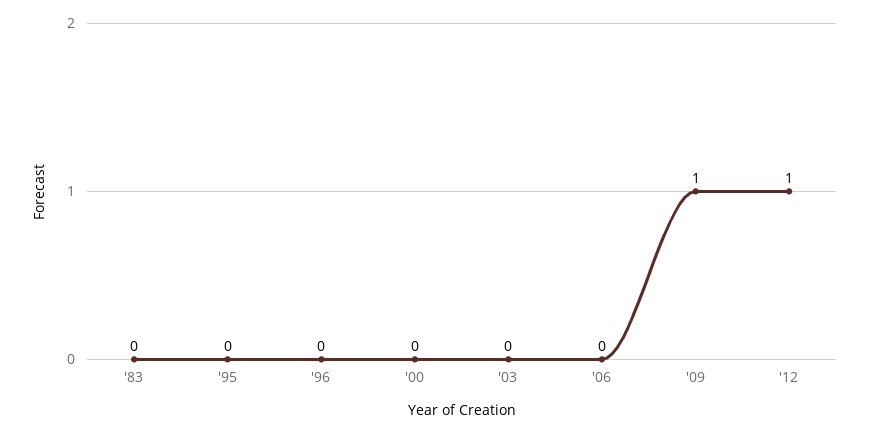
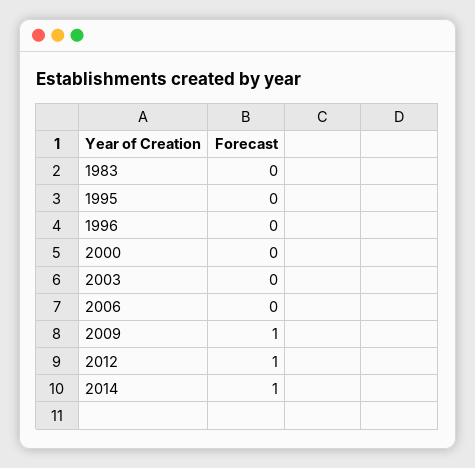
2014: none -> 1

